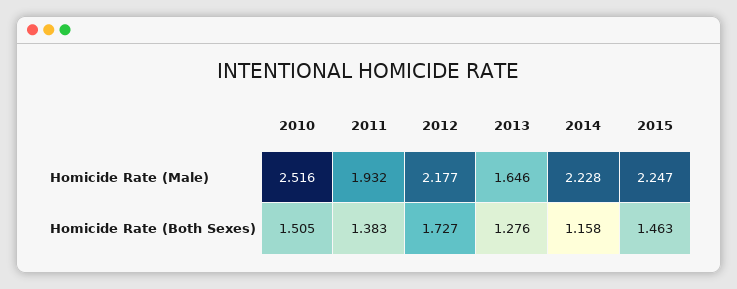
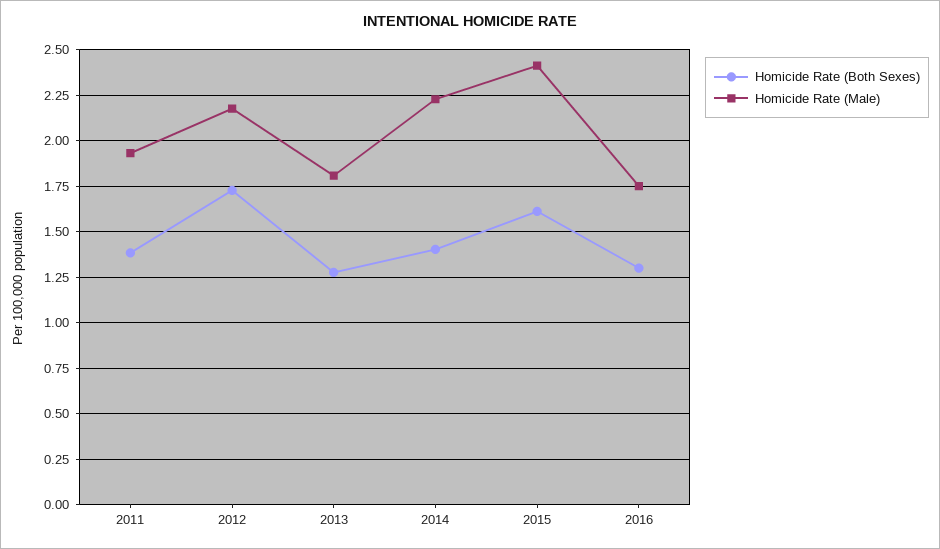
Homicide Rate (Male), 2010: 2.516 -> none
Homicide Rate (Male), 2013: 1.646 -> 1.8
Homicide Rate (Male), 2015: 2.247 -> 2.4
Homicide Rate (Both Sexes), 2010: 1.505 -> none
Homicide Rate (Both Sexes), 2014: 1.158 -> 1.4
Homicide Rate (Both Sexes), 2015: 1.463 -> 1.6
Homicide Rate (Both Sexes), 2016: none -> 1.3
Homicide Rate (Male), 2016: none -> 1.75

